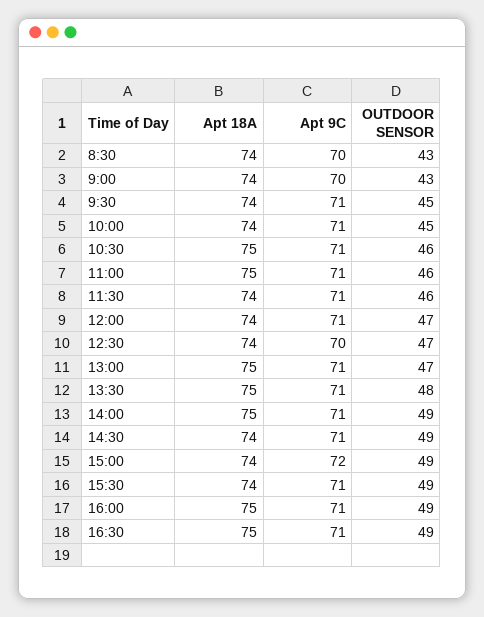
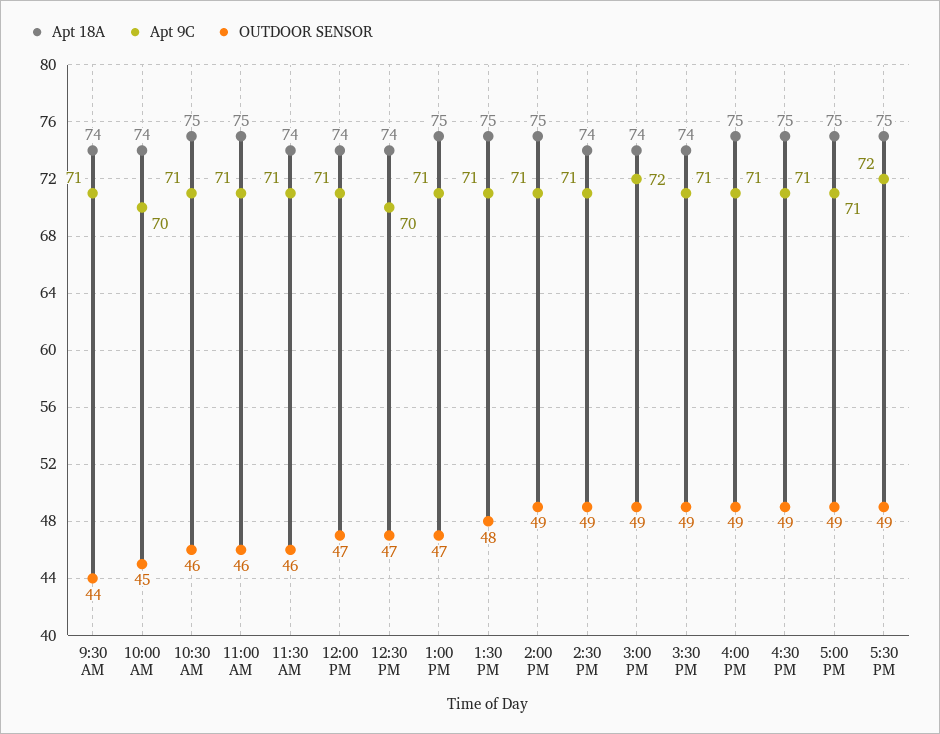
Apt 18A, 8:30: 74 -> none
Apt 9C, 8:30: 70 -> none
OUTDOOR SENSOR, 8:30: 43 -> none
Apt 18A, 9:00: 74 -> none
Apt 9C, 9:00: 70 -> none
OUTDOOR SENSOR, 9:00: 43 -> none
OUTDOOR SENSOR, 9:30: 45 -> 44
Apt 9C, 10:00: 71 -> 70
Apt 18A, 5:00 PM: none -> 75
Apt 9C, 5:00 PM: none -> 71
OUTDOOR SENSOR, 5:00 PM: none -> 49
Apt 18A, 5:30 PM: none -> 75
Apt 9C, 5:30 PM: none -> 72
OUTDOOR SENSOR, 5:30 PM: none -> 49

